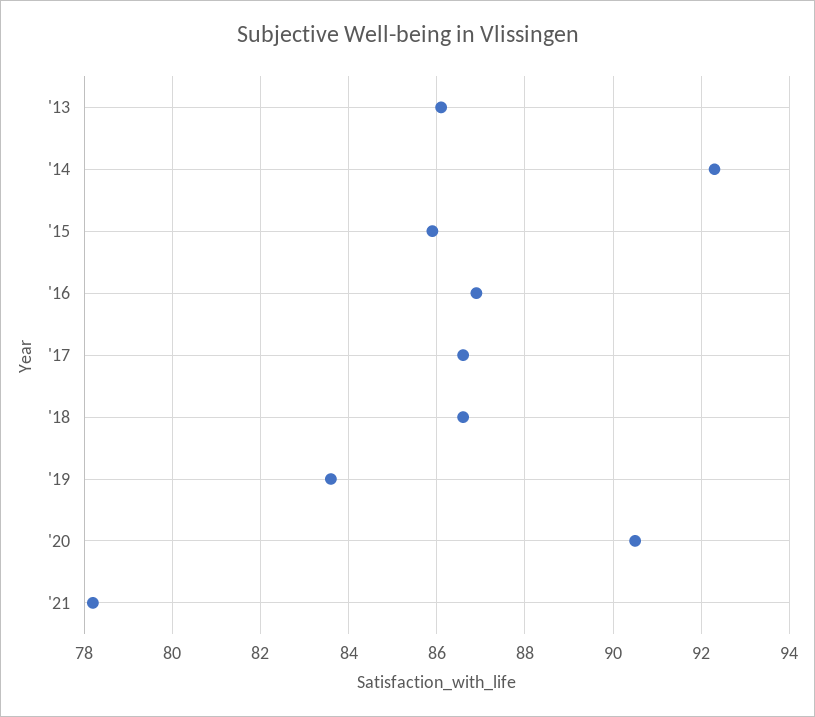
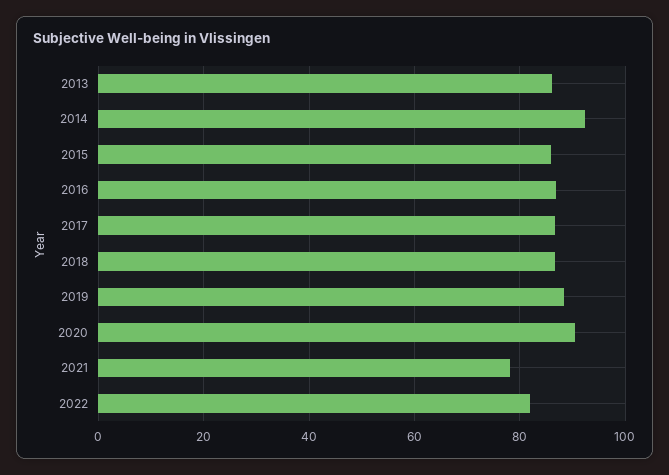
'19: 83.5 -> 88
2022: none -> 82

